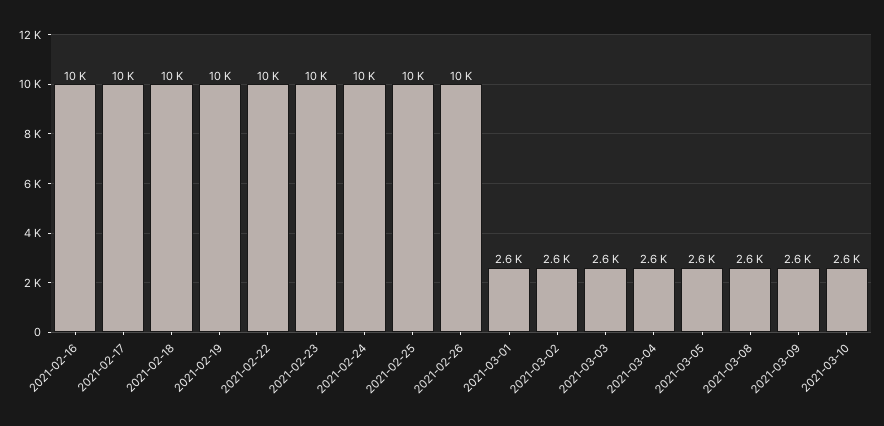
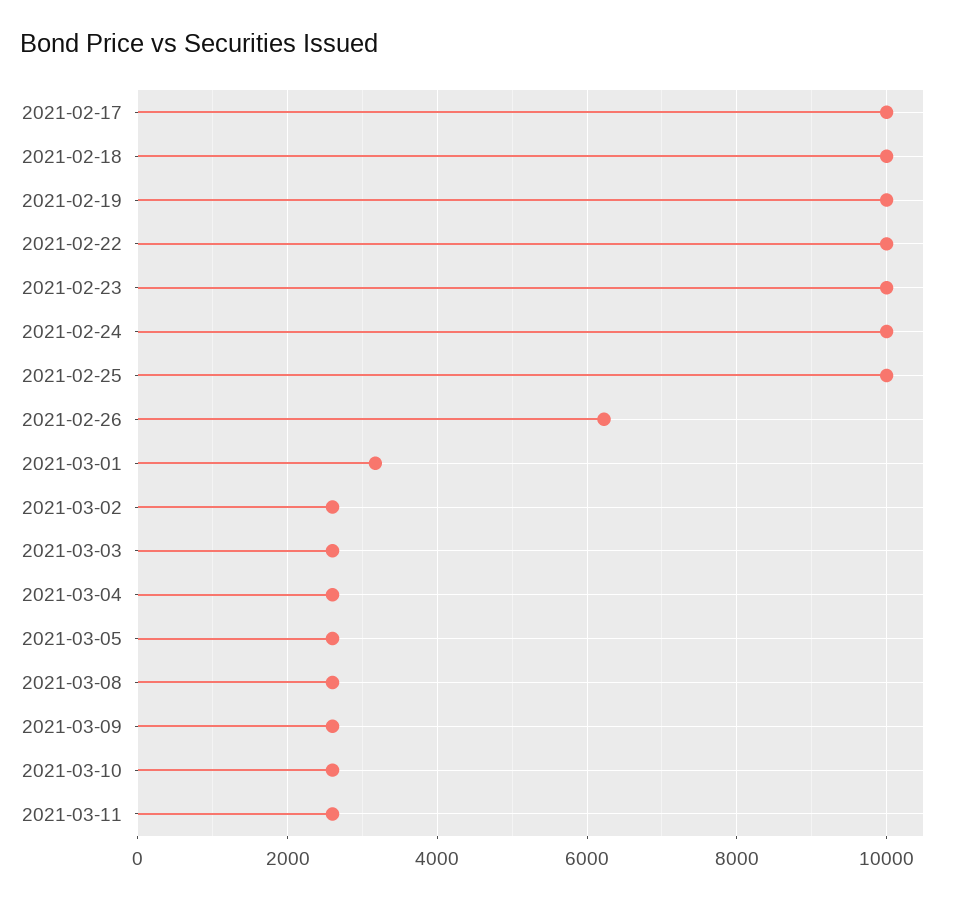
2021-02-16: 10000 -> none
2021-02-26: 10000 -> 6200
2021-03-01: 2600 -> 3200
2021-03-11: none -> 2600

